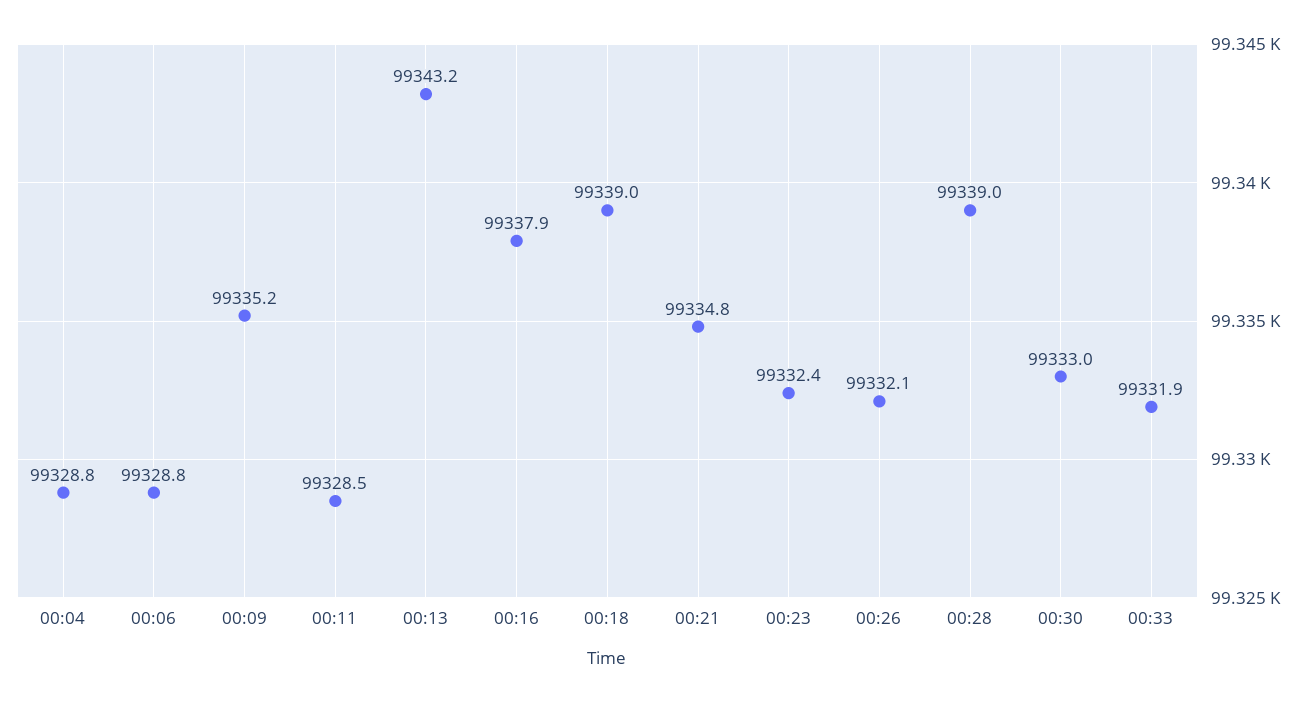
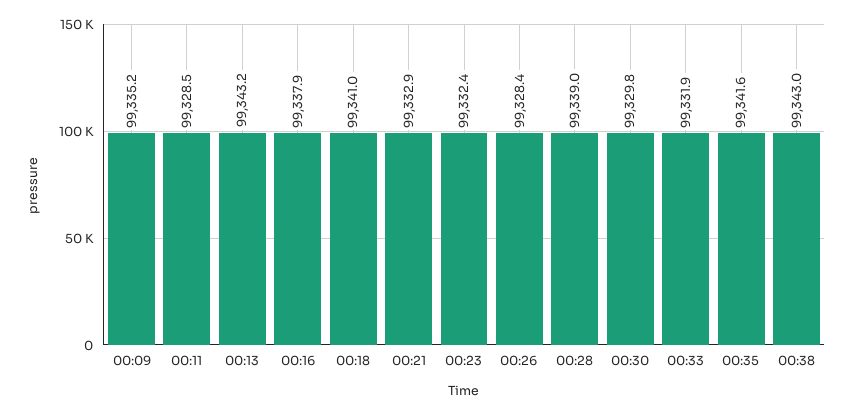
00:04: 99328.8 -> none
00:06: 99328.8 -> none
00:18: 99339 -> 99341
00:21: 99334.8 -> 99332.9
00:26: 99332.1 -> 99328.4
00:30: 99333 -> 99329.8
00:35: none -> 99341.6
00:38: none -> 99343

